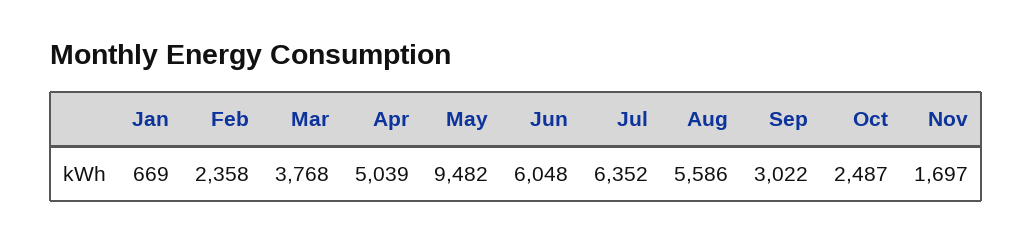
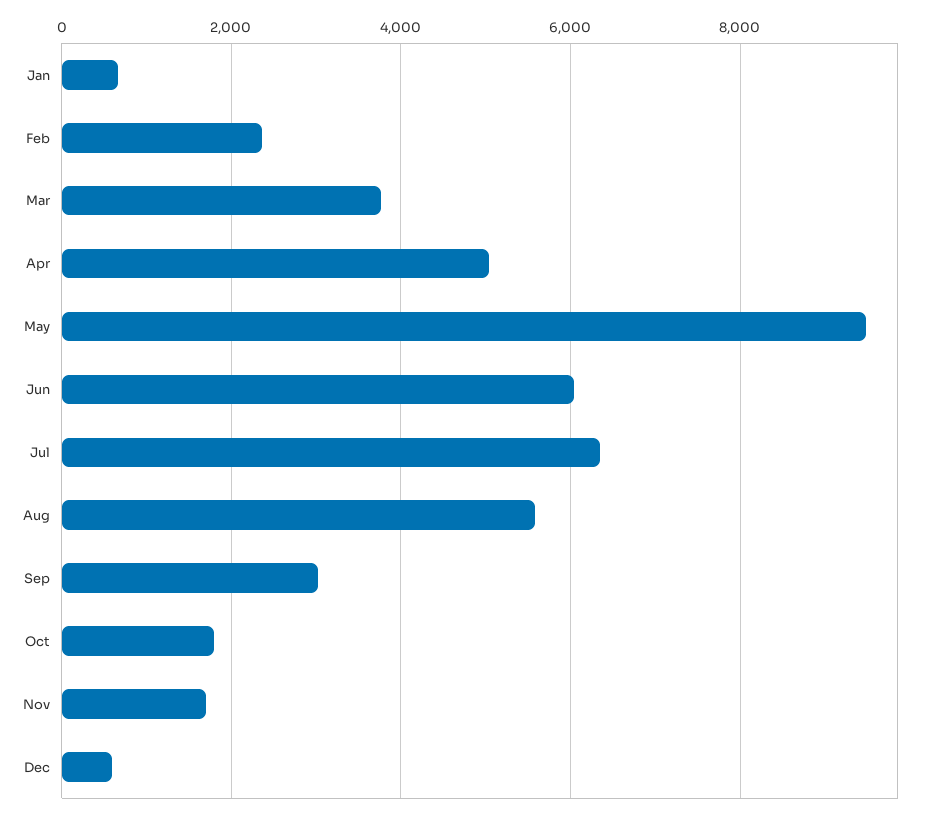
Oct: 2487 -> 1800
Dec: none -> 600

